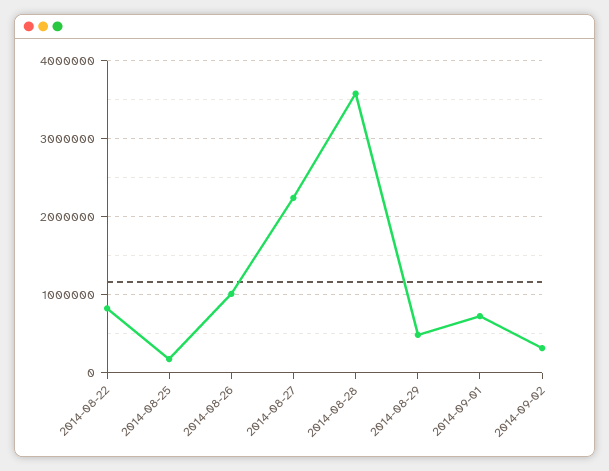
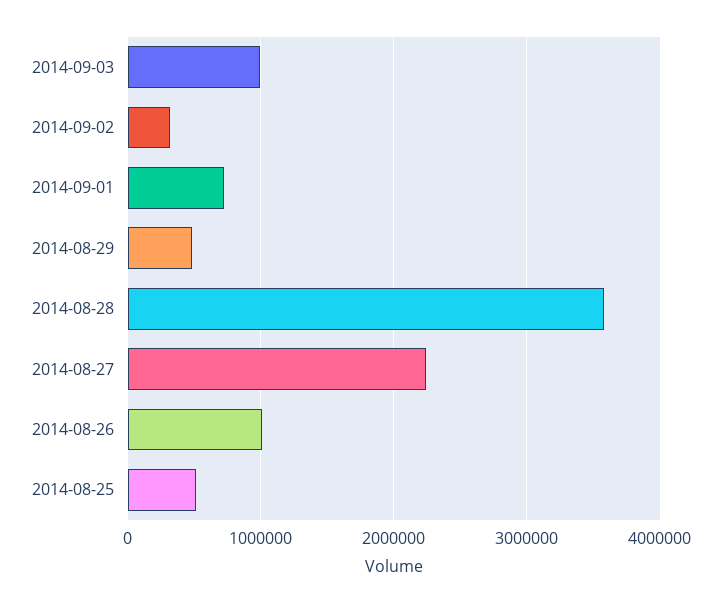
2014-08-22: 800000 -> none
2014-08-25: 200000 -> 500000
2014-09-03: none -> 1000000

